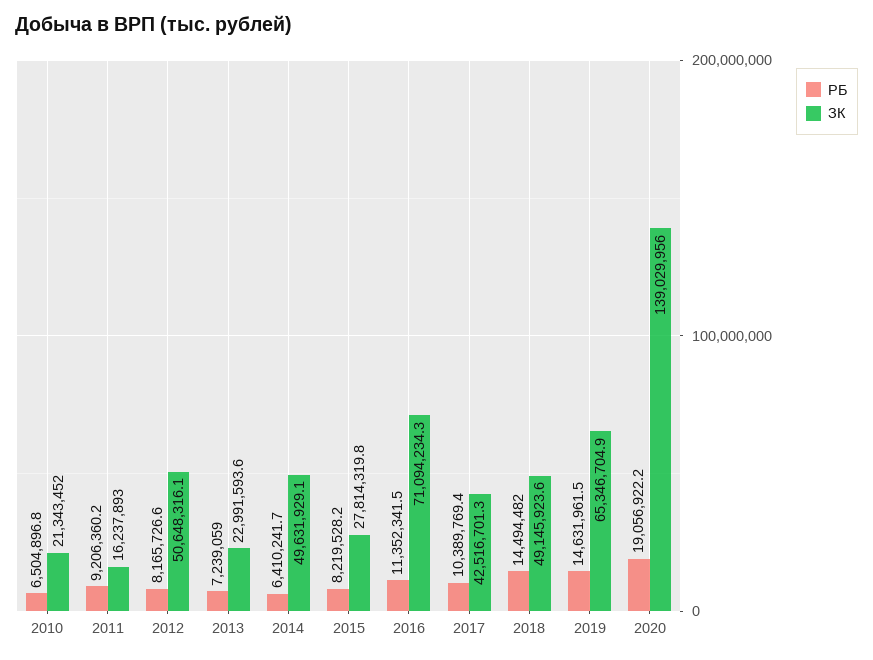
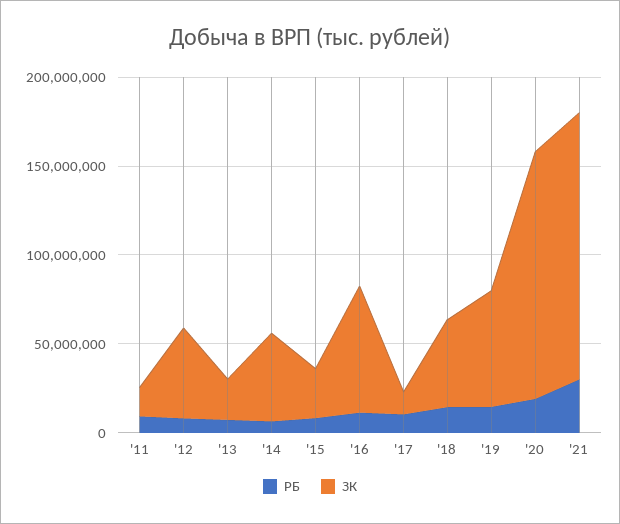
РБ, 2010: 6504896.8 -> none
ЗК, 2010: 21343452 -> none
ЗК, 2017: 42516701.3 -> 10000000
РБ, '21: none -> 30000000
ЗК, '21: none -> 150000000

